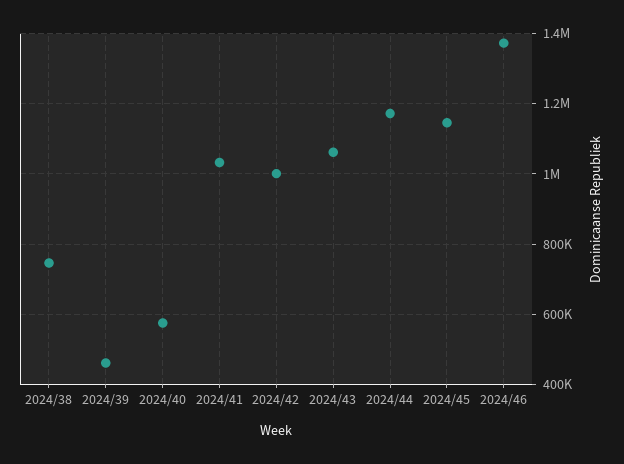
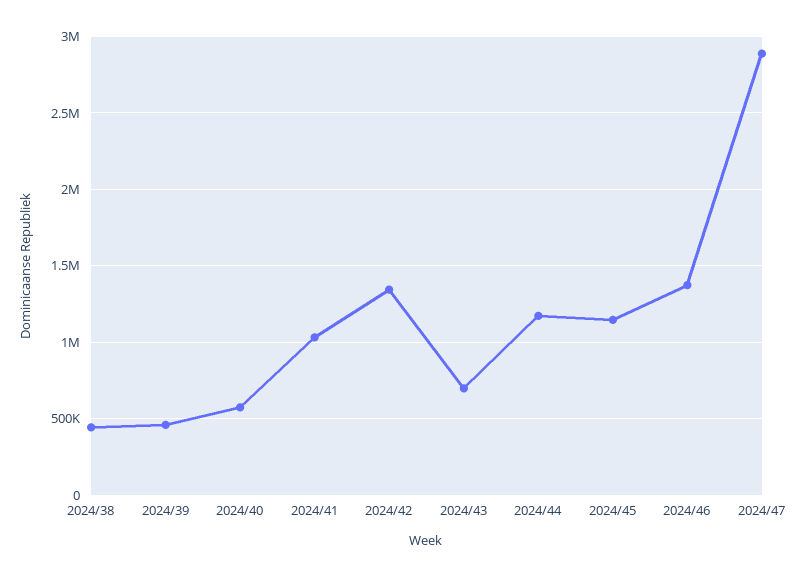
2024/38: 740000 -> 450000
2024/42: 1000000 -> 1350000
2024/43: 1060000 -> 700000
2024/47: none -> 2900000

